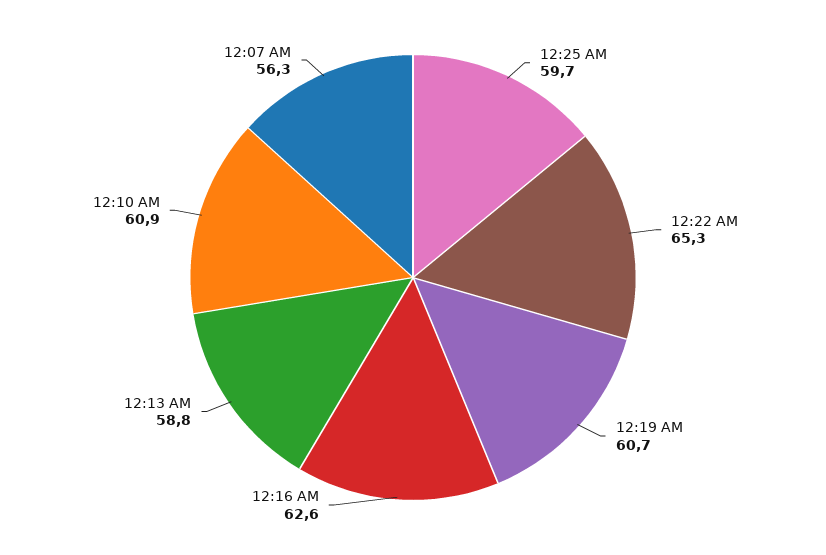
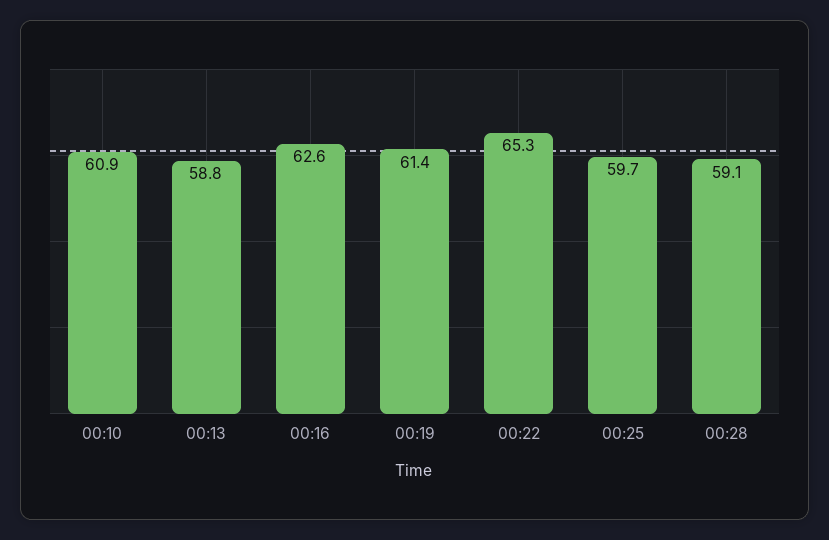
12:19 AM: 60.7 -> 61.4
12:07 AM: 56.3 -> none
00:28: none -> 59.1

